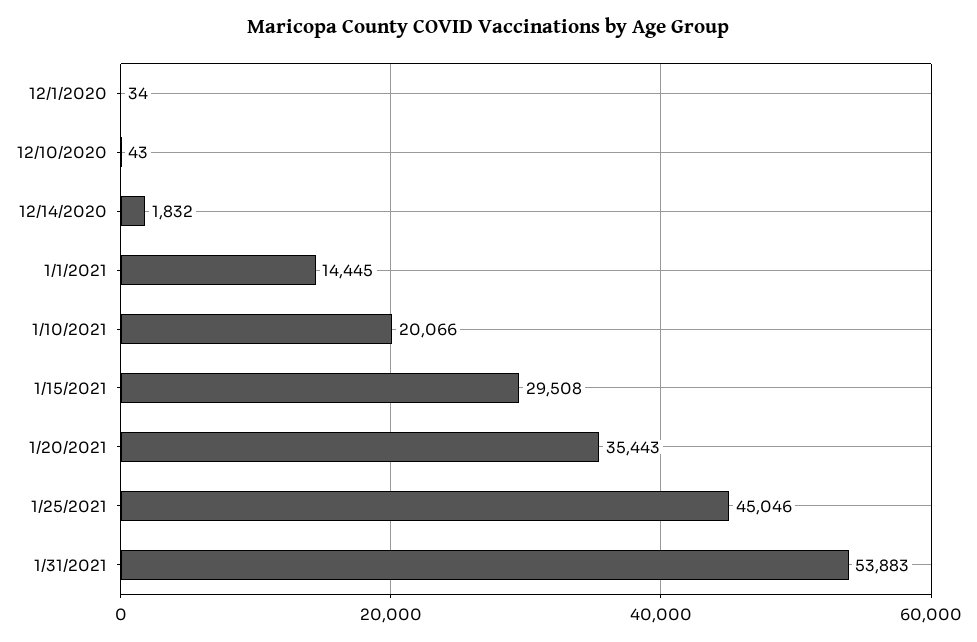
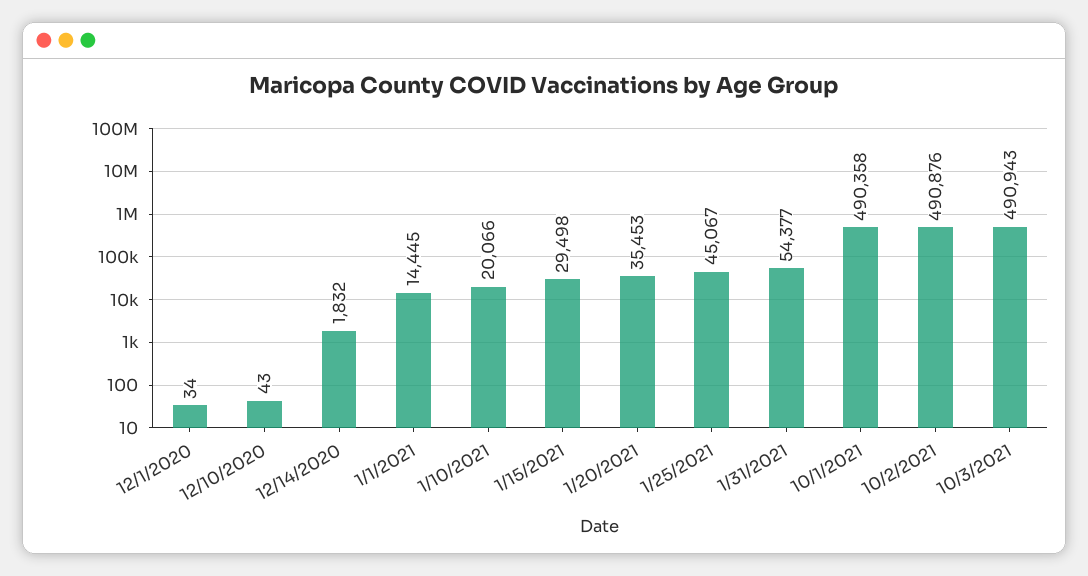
1/15/2021: 29508 -> 29498
1/20/2021: 35443 -> 35453
1/25/2021: 45046 -> 45067
1/31/2021: 53883 -> 54377
10/1/2021: none -> 490358
10/2/2021: none -> 490876
10/3/2021: none -> 490943

